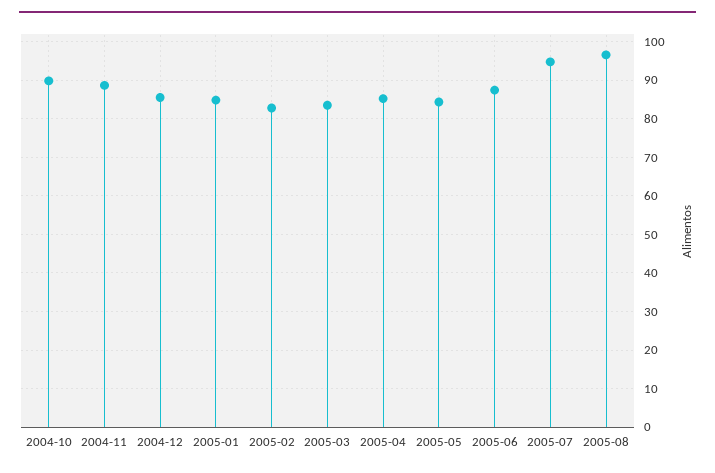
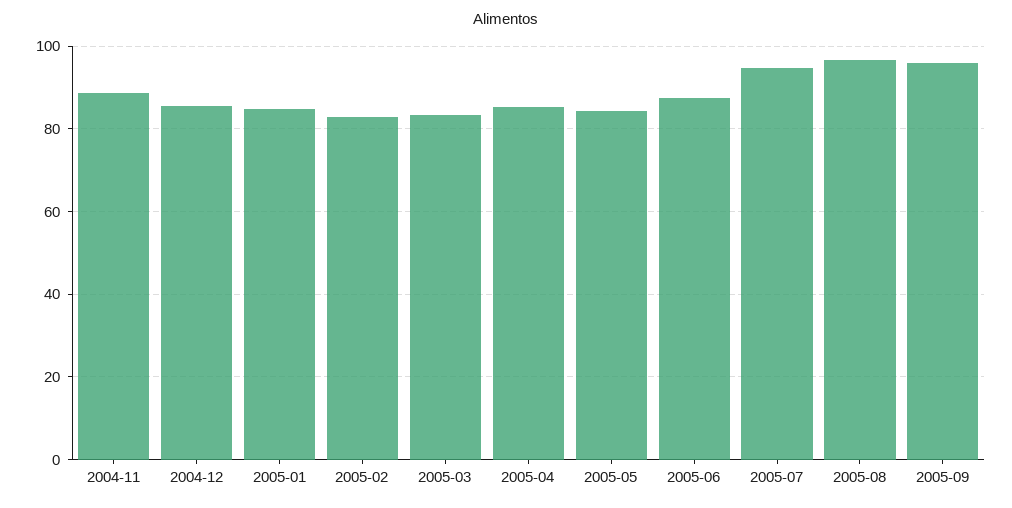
2004-10: 90 -> none
2005-09: none -> 96

